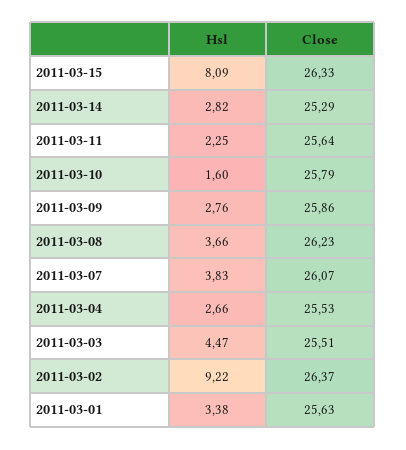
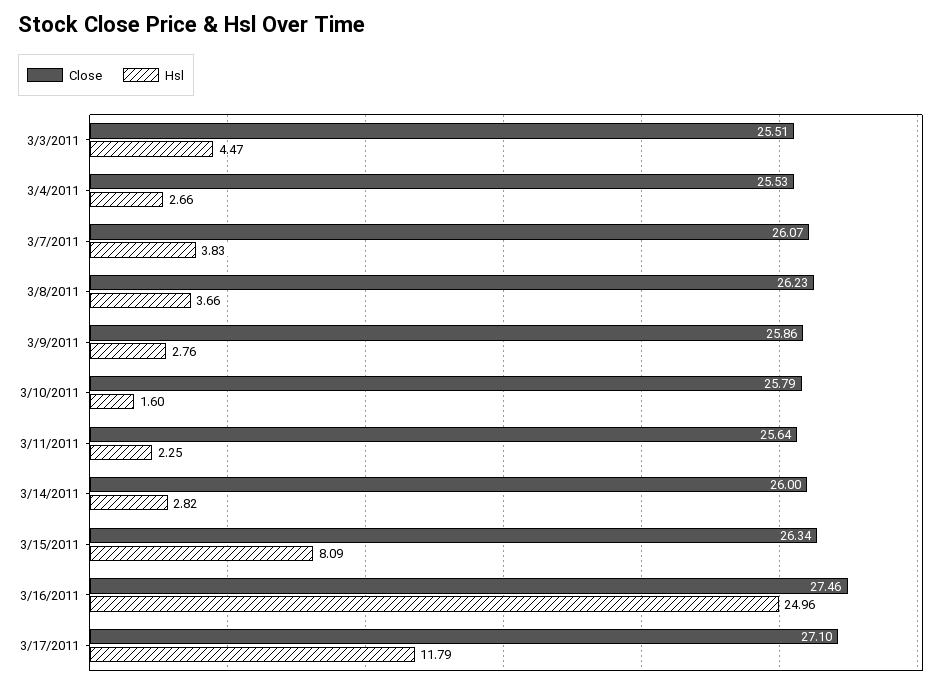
Close, 2011-03-15: 26.33 -> 26.34
Close, 2011-03-14: 25.29 -> 26
Hsl, 2011-03-02: 9.22 -> none
Close, 2011-03-02: 26.37 -> none
Hsl, 2011-03-01: 3.38 -> none
Close, 2011-03-01: 25.63 -> none
Close, 3/16/2011: none -> 27.46
Hsl, 3/16/2011: none -> 24.96
Close, 3/17/2011: none -> 27.1
Hsl, 3/17/2011: none -> 11.79

